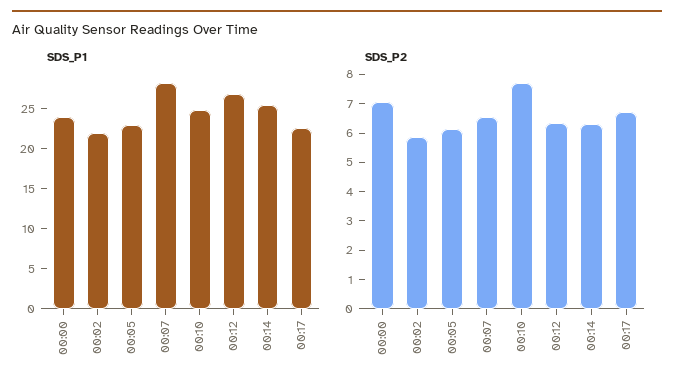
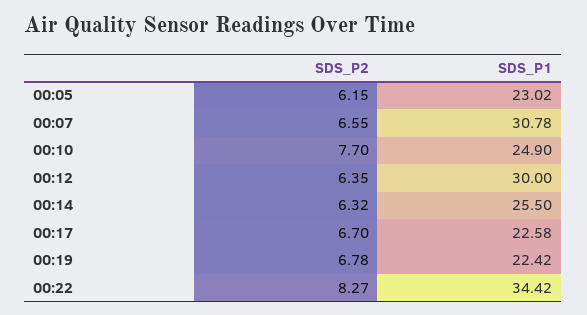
SDS_P1, 00:00: 24 -> none
SDS_P1, 00:02: 22 -> none
SDS_P1, 00:07: 28 -> 30.78
SDS_P1, 00:12: 27 -> 30
SDS_P2, 00:00: 7 -> none
SDS_P2, 00:02: 6 -> none
SDS_P2, 00:19: none -> 6.78
SDS_P1, 00:19: none -> 22.42
SDS_P2, 00:22: none -> 8.27
SDS_P1, 00:22: none -> 34.42

